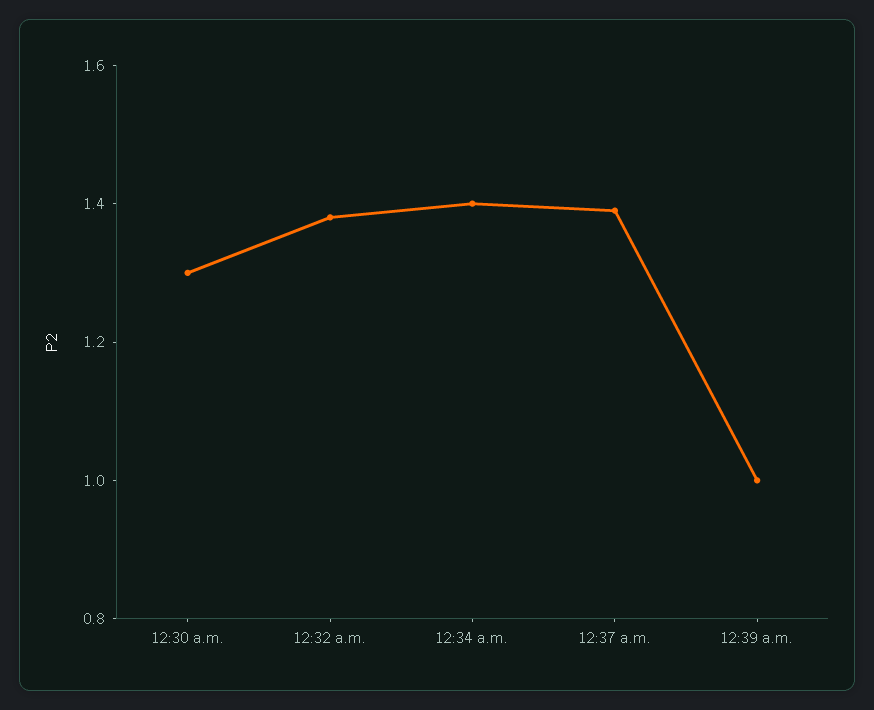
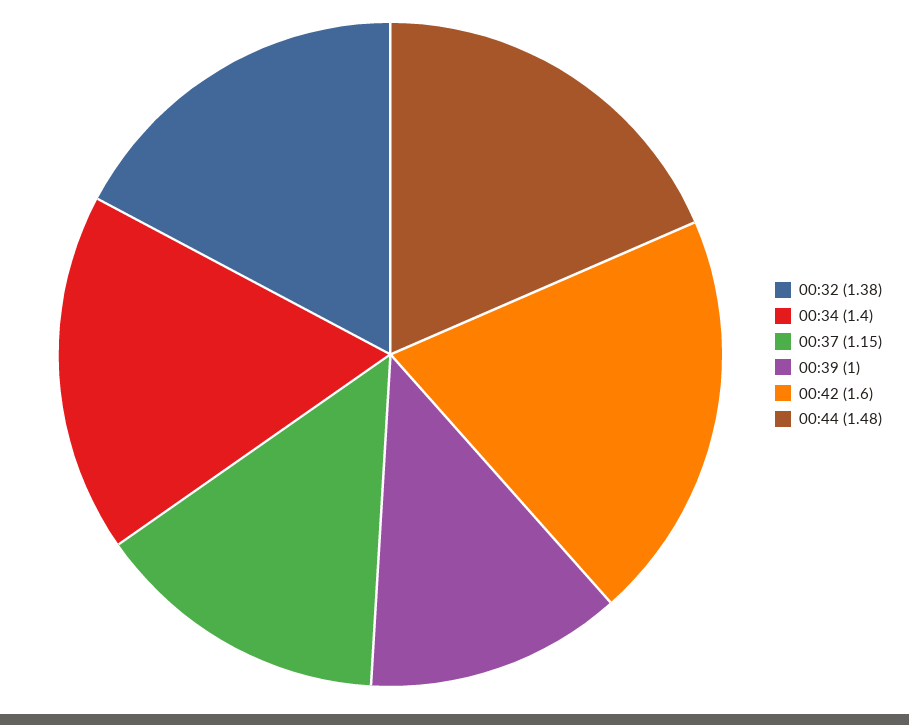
12:30 a.m.: 1.3 -> none
12:37 a.m.: 1.4 -> 1.15
00:42: none -> 1.6
00:44: none -> 1.48

